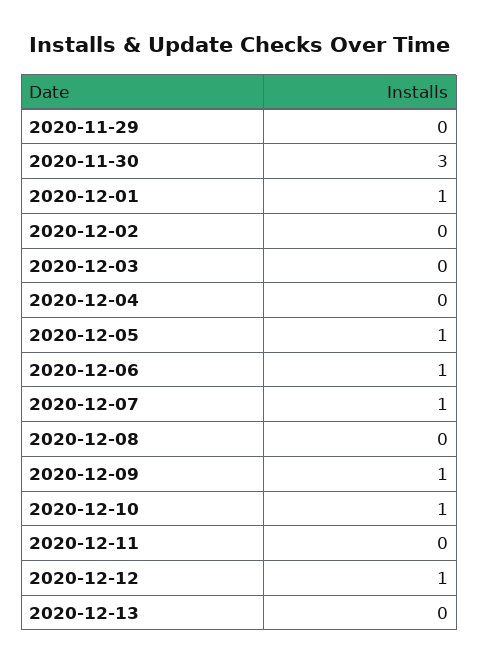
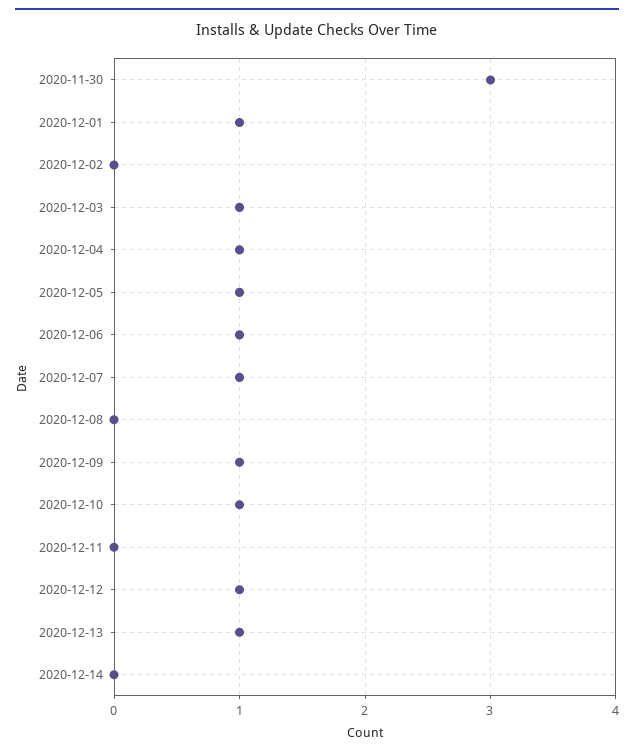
2020-11-29: 0 -> none
2020-12-03: 0 -> 1
2020-12-04: 0 -> 1
2020-12-13: 0 -> 1
2020-12-14: none -> 0

